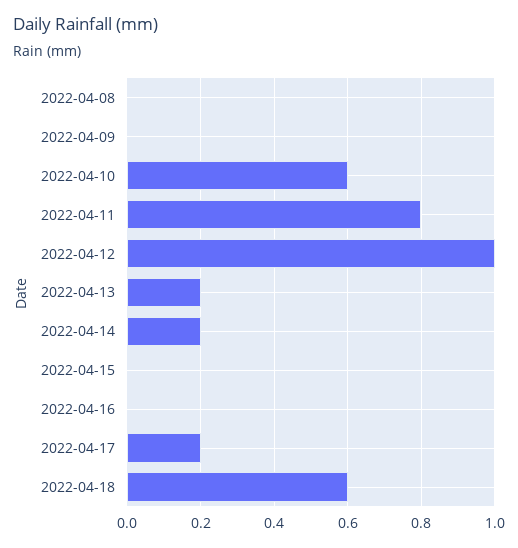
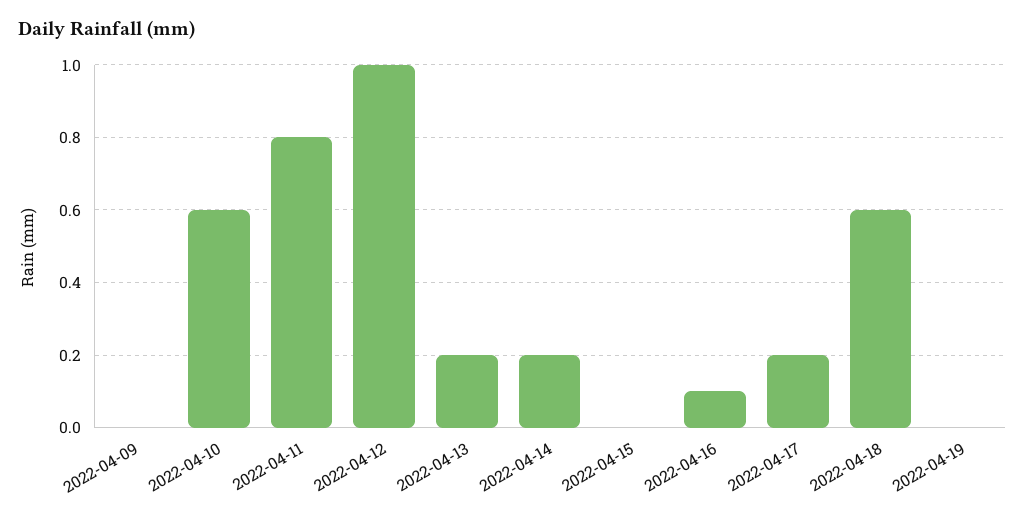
2022-04-08: 0 -> none
2022-04-16: 0 -> 0.1
2022-04-19: none -> 0

